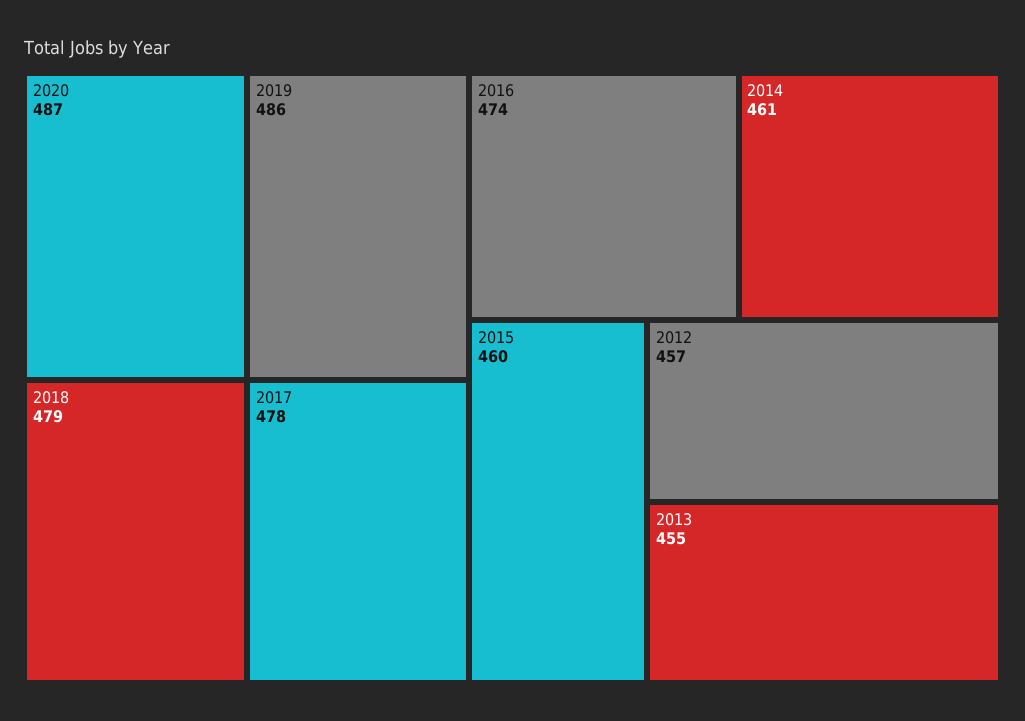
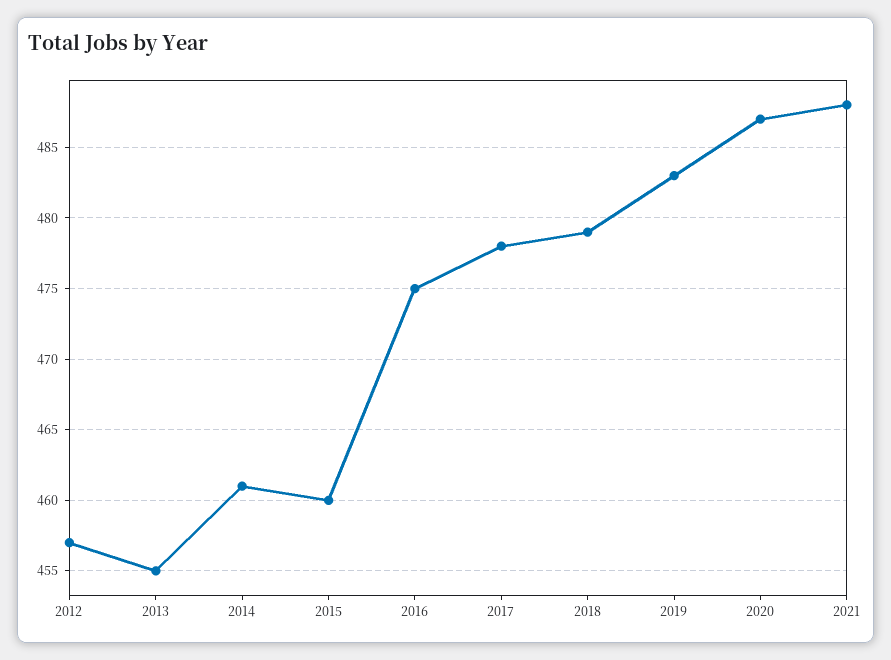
2019: 486 -> 483
2016: 474 -> 475
2021: none -> 488

